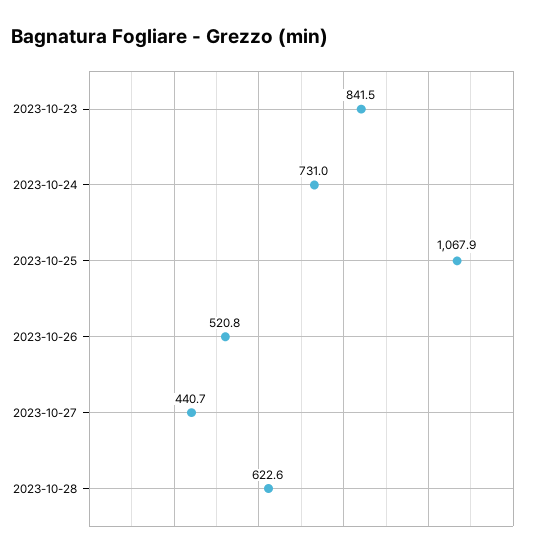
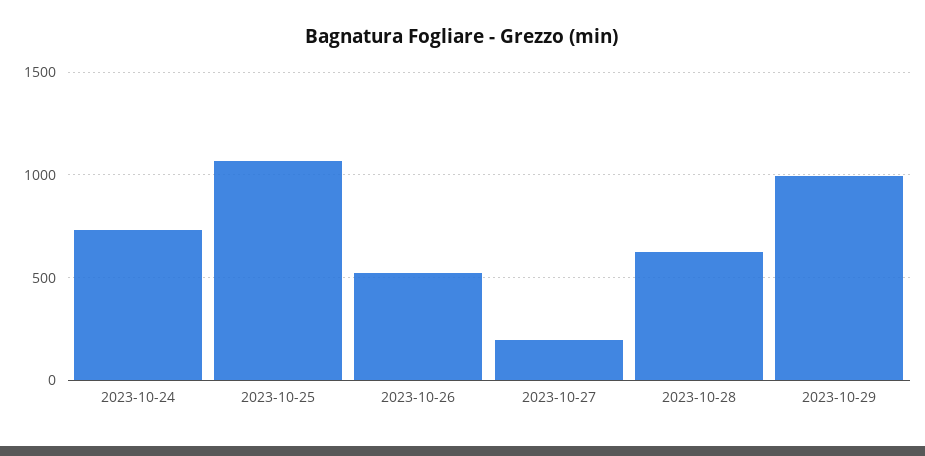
2023-10-23: 841.5 -> none
2023-10-27: 440.7 -> 200
2023-10-29: none -> 1000

